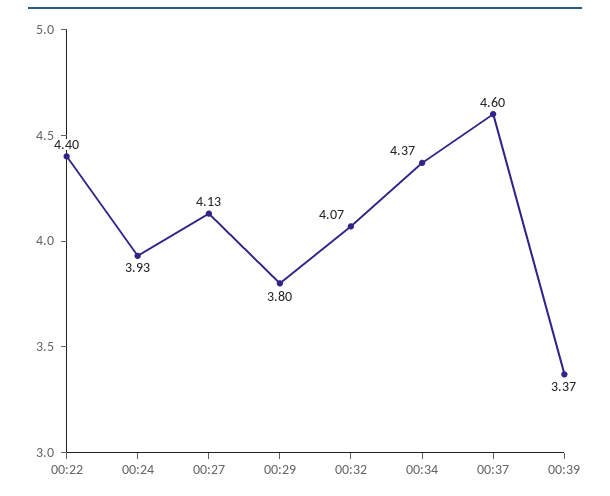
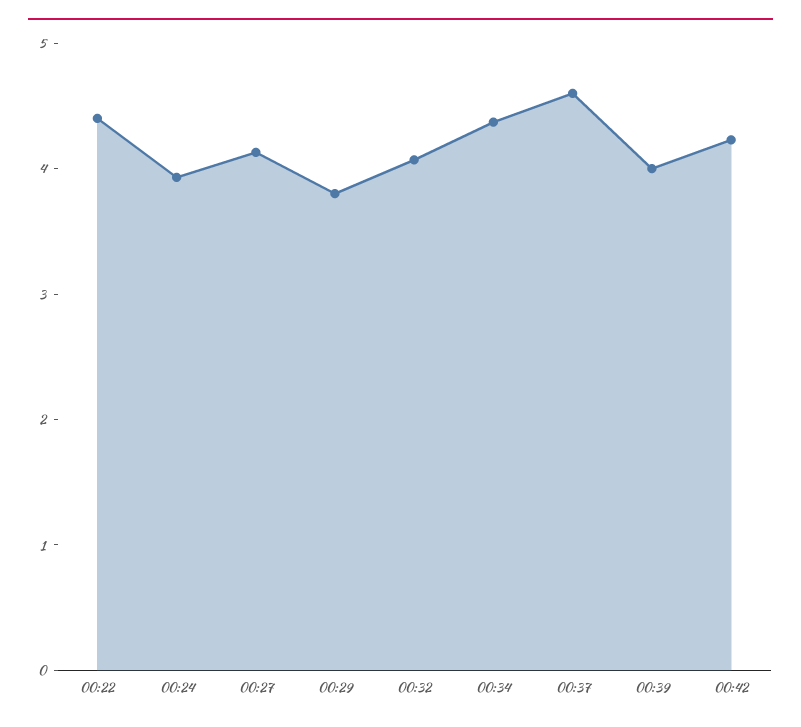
00:39: 3.37 -> 4
00:42: none -> 4.2

